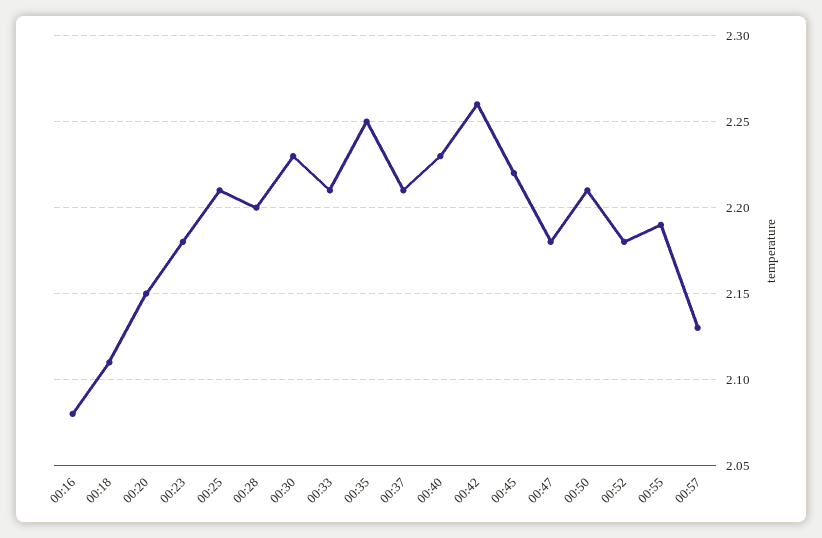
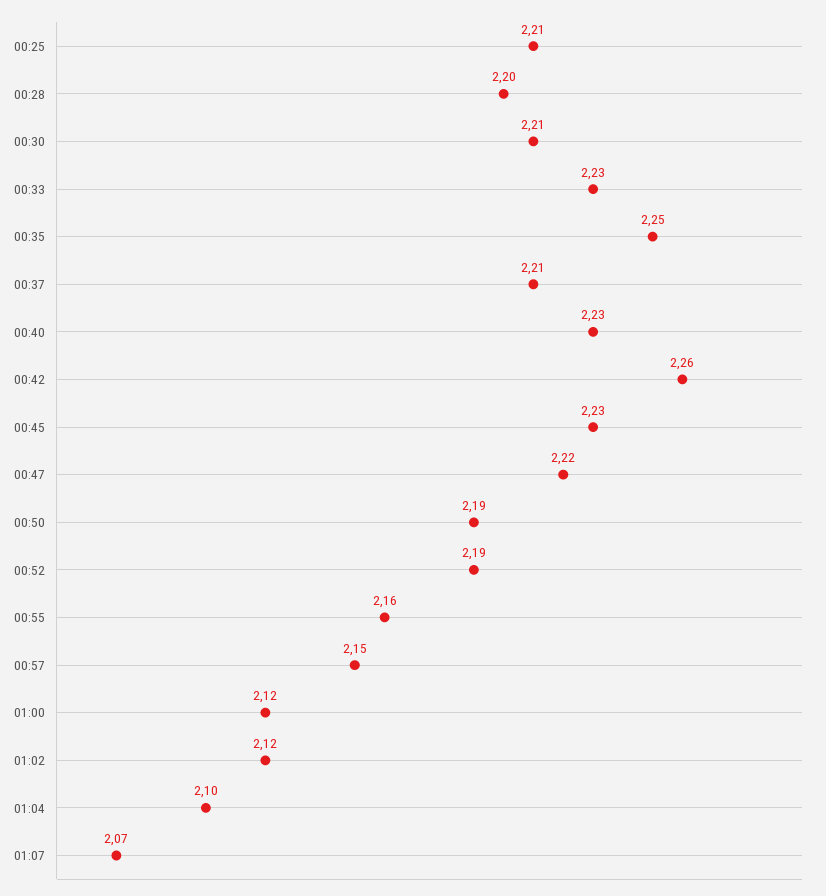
00:16: 2.08 -> none
00:18: 2.11 -> none
00:20: 2.15 -> none
00:23: 2.18 -> none
00:30: 2.23 -> 2.21
00:33: 2.21 -> 2.23
00:45: 2.22 -> 2.23
00:47: 2.18 -> 2.22
00:50: 2.21 -> 2.19
00:52: 2.18 -> 2.19
00:55: 2.19 -> 2.16
00:57: 2.13 -> 2.15
01:00: none -> 2.12
01:02: none -> 2.12
01:04: none -> 2.1
01:07: none -> 2.07

